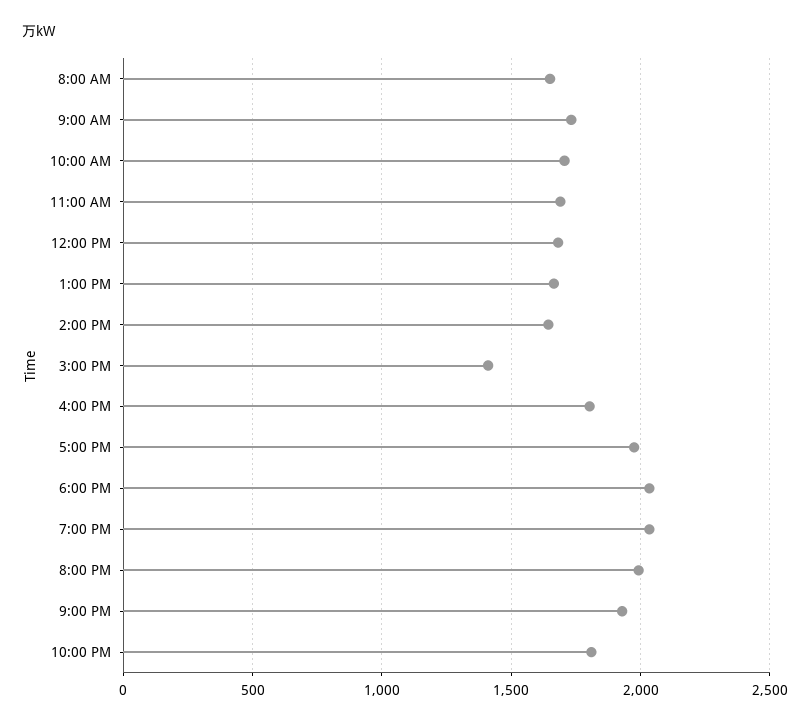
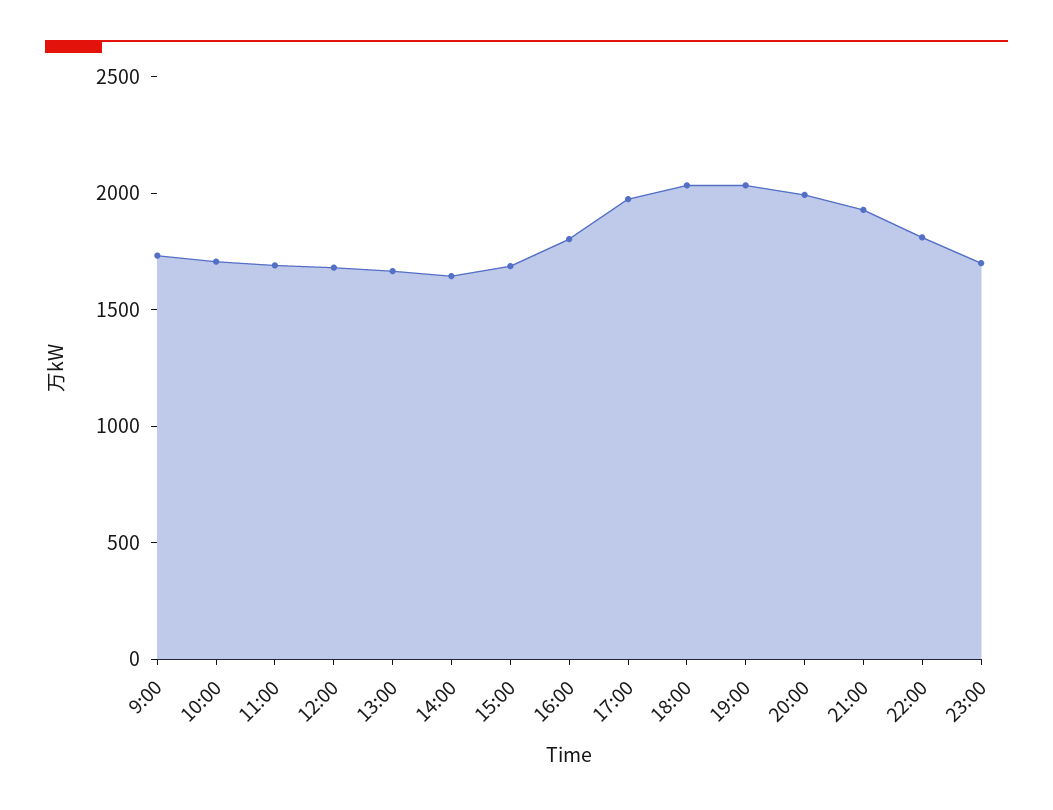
8:00 AM: 1650 -> none
3:00 PM: 1400 -> 1700
23:00: none -> 1700

